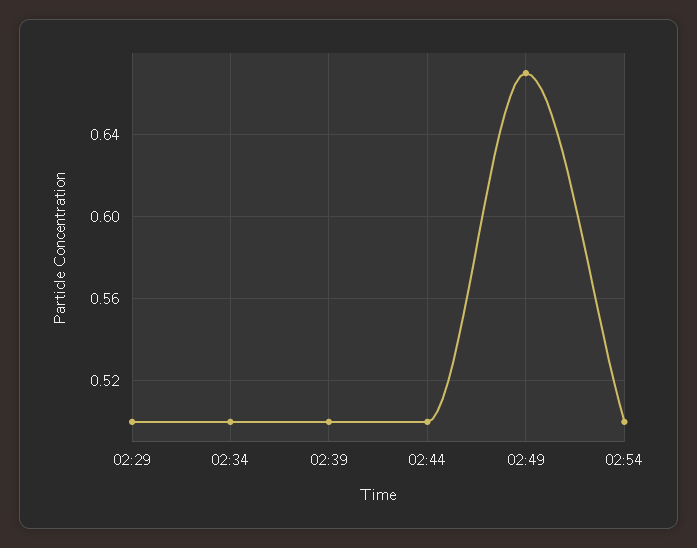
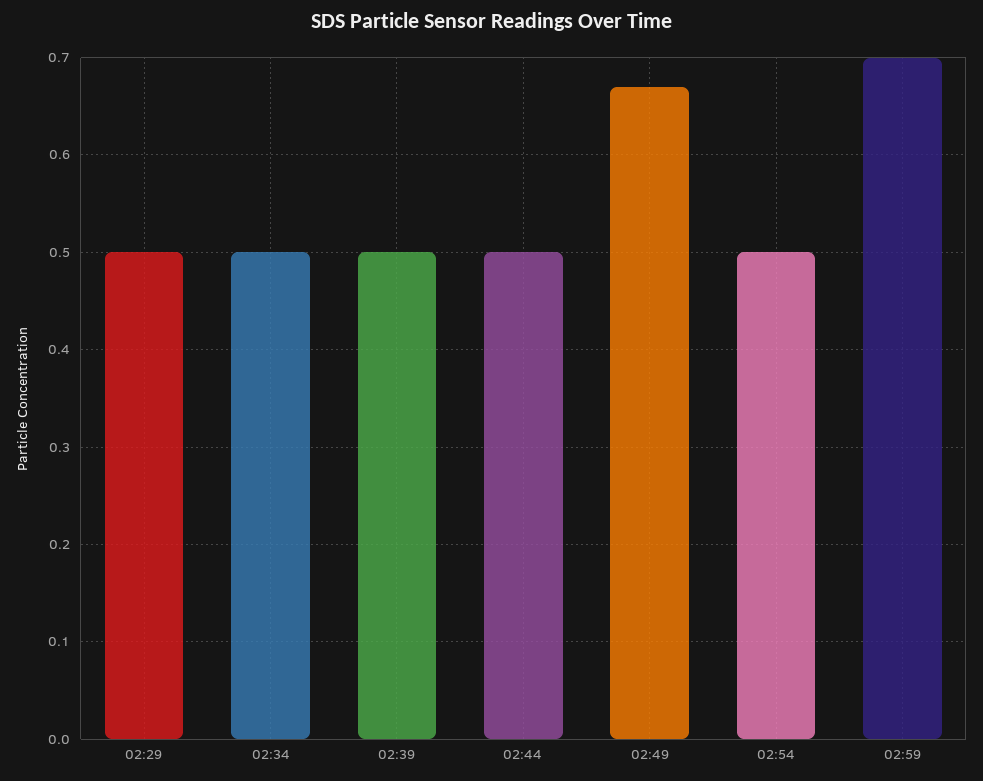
02:59: none -> 0.7

